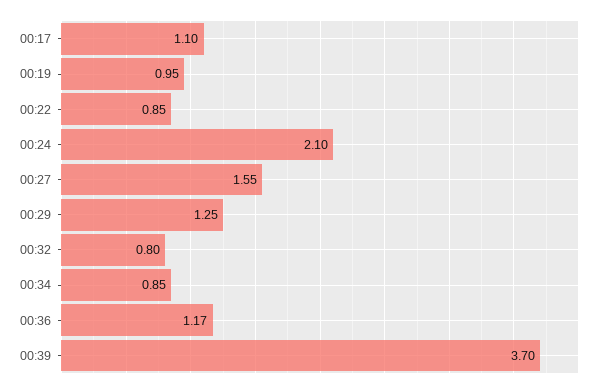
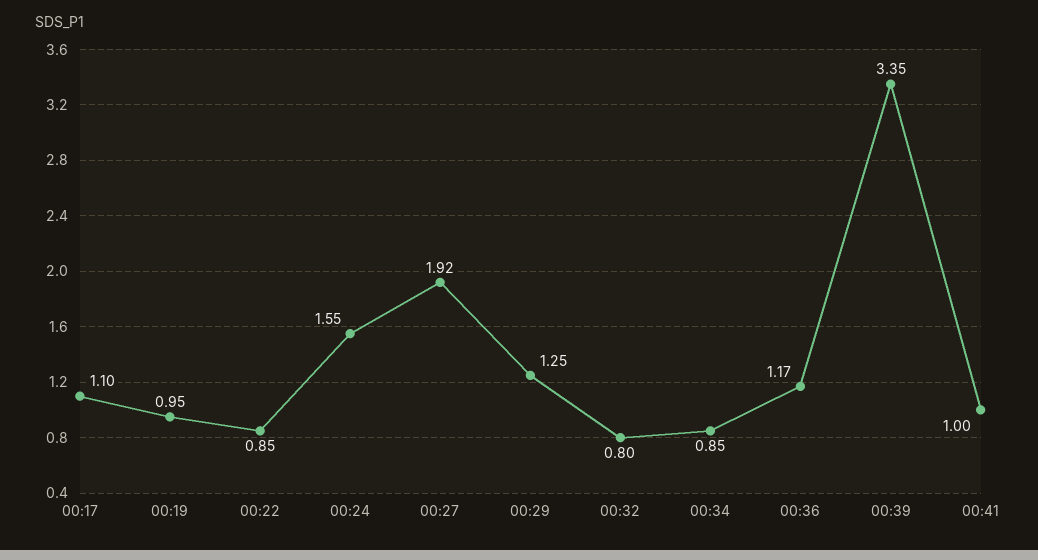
00:24: 2.1 -> 1.55
00:27: 1.55 -> 1.92
00:39: 3.7 -> 3.35
00:41: none -> 1

